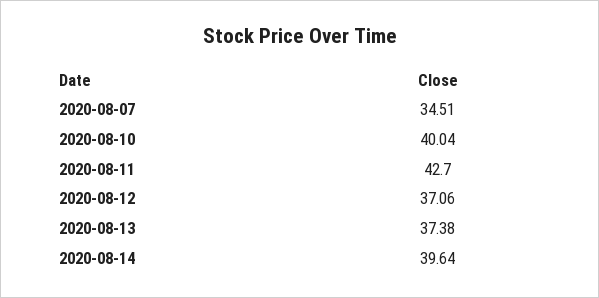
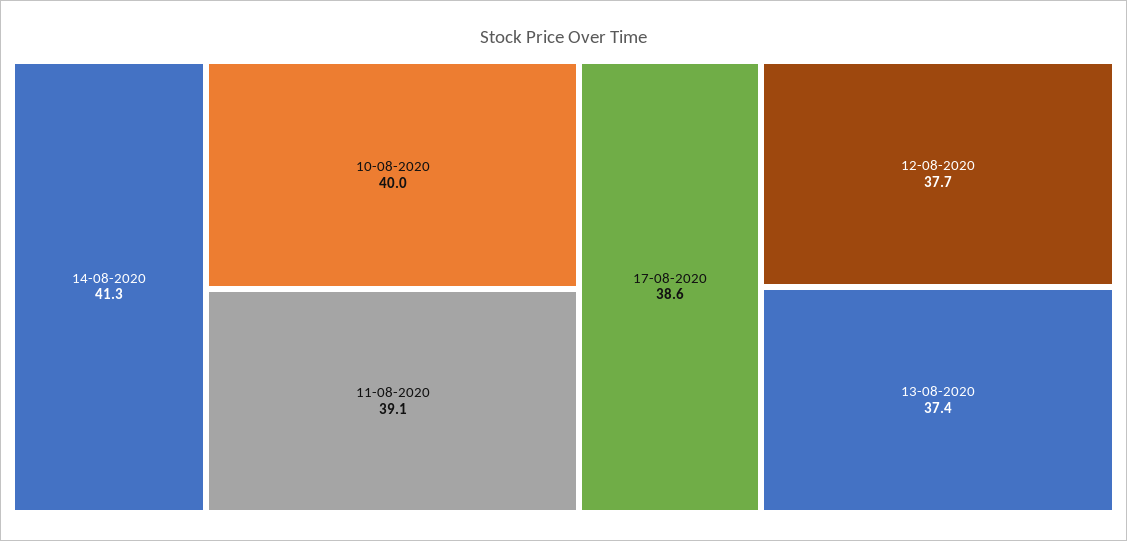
2020-08-07: 34.51 -> none
2020-08-11: 42.7 -> 39.1
2020-08-12: 37.06 -> 37.7
2020-08-14: 39.64 -> 41.3
17-08-2020: none -> 38.6

